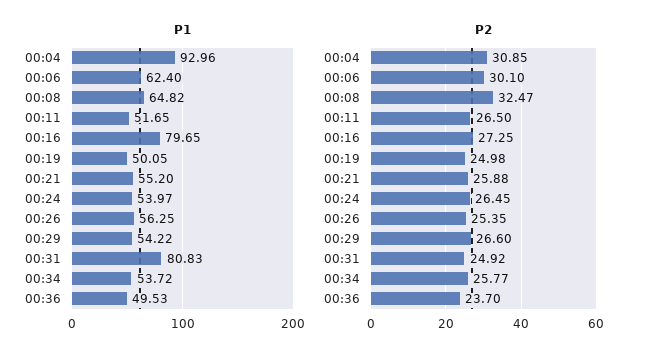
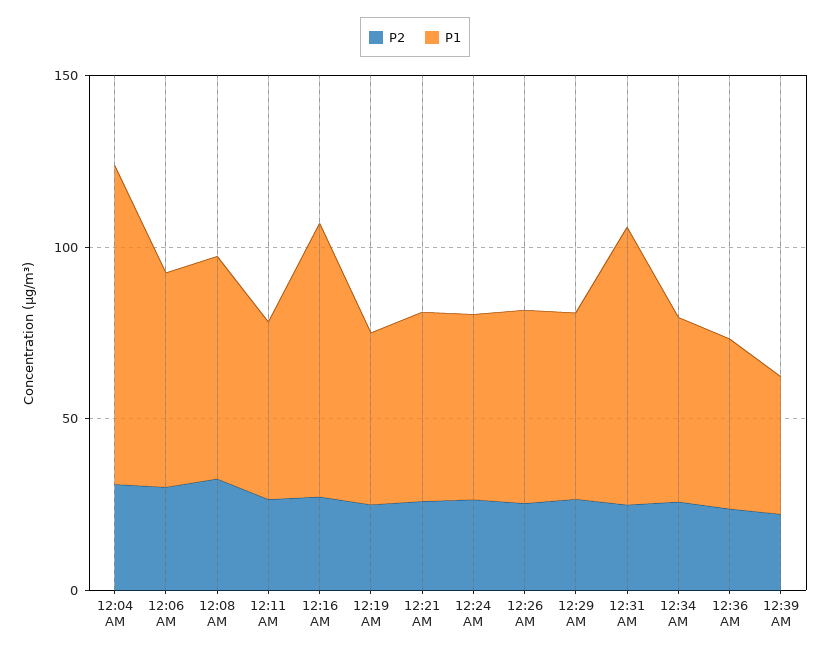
P2, 12:39 AM: none -> 20
P1, 12:39 AM: none -> 40

